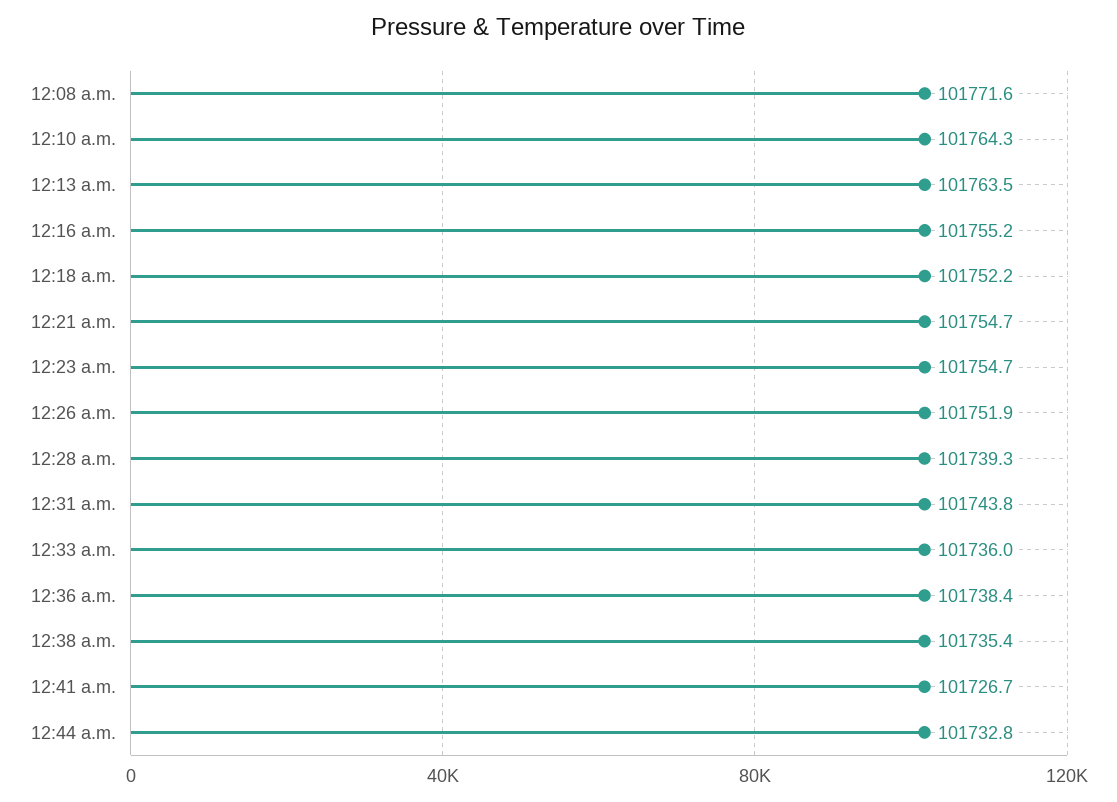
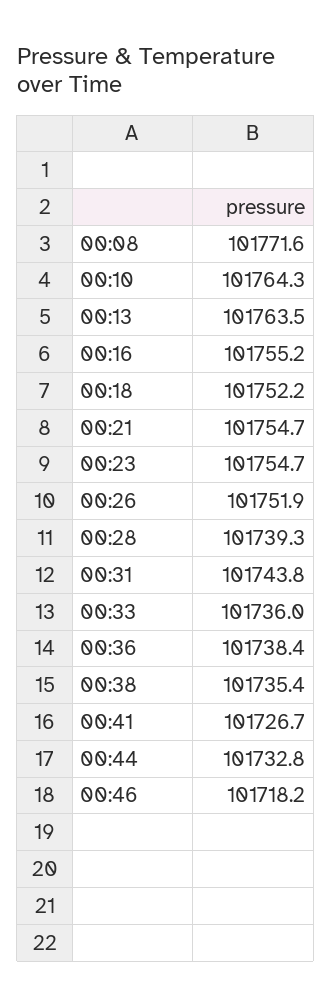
00:46: none -> 101718.2

